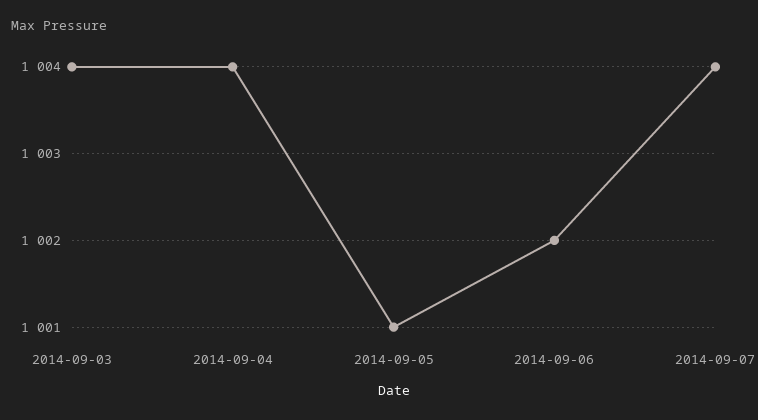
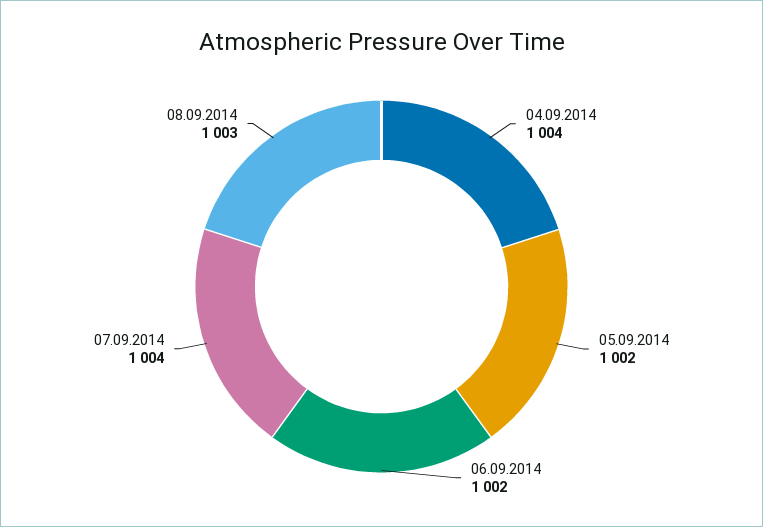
2014-09-03: 1004 -> none
2014-09-05: 1001 -> 1002
08.09.2014: none -> 1003

